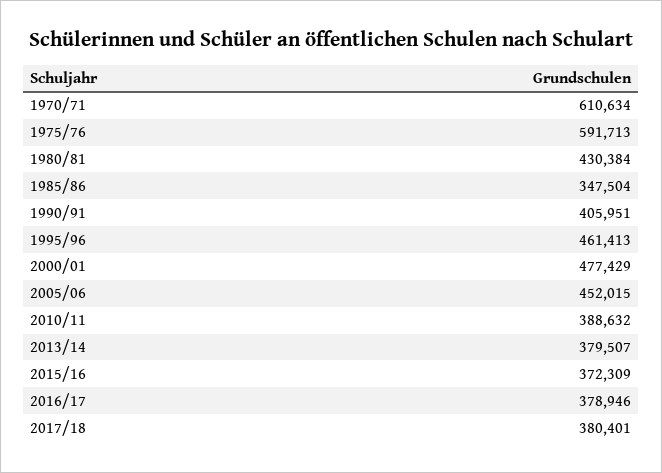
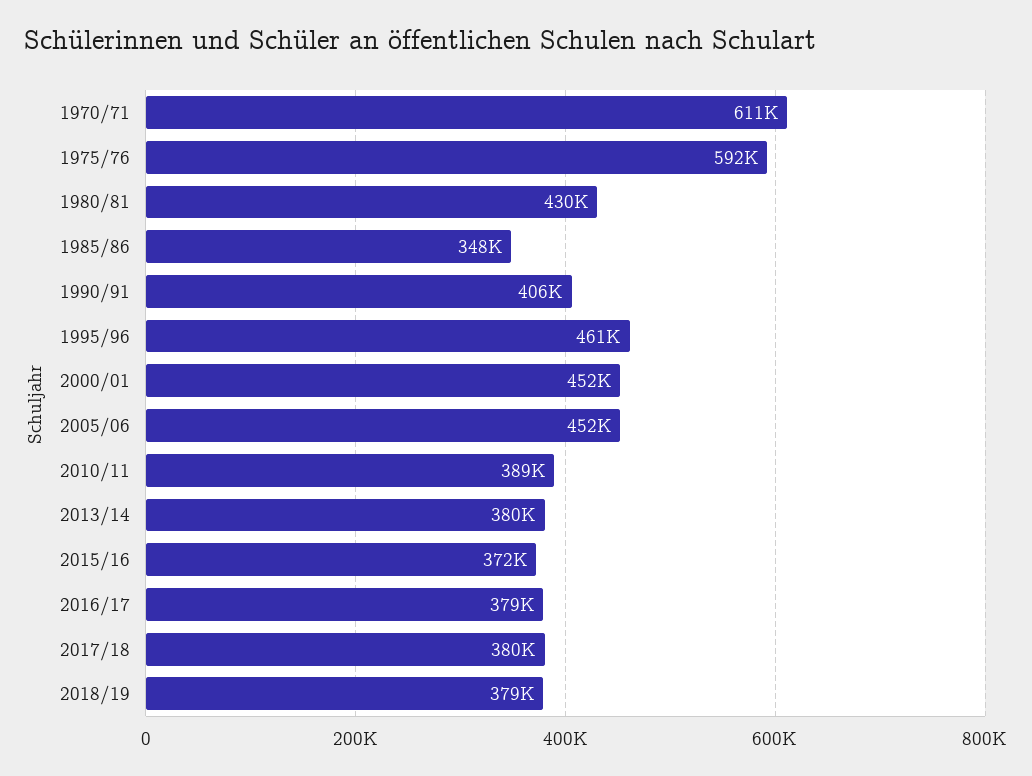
2000/01: 477429 -> 452000
2018/19: none -> 379000

